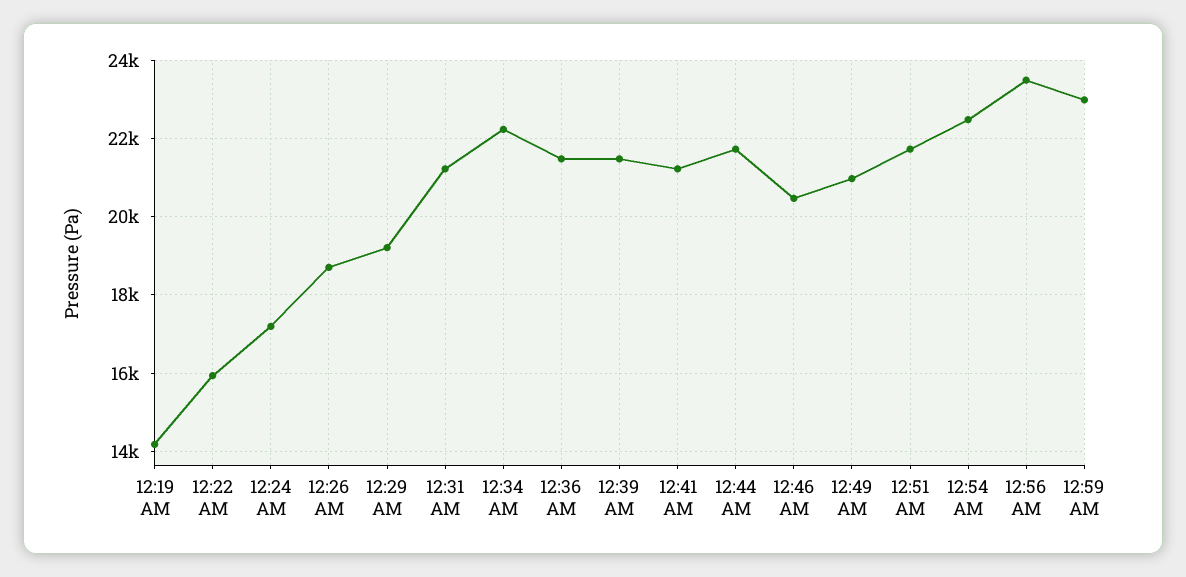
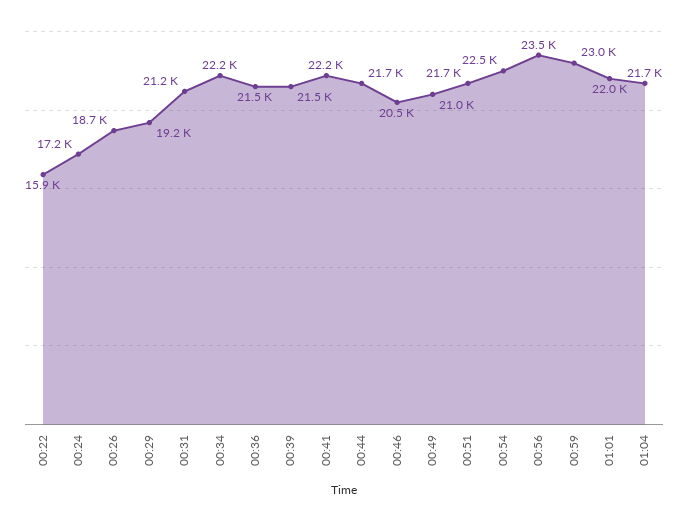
12:19 AM: 14200 -> none
12:41 AM: 21200 -> 22200
01:01: none -> 22000
01:04: none -> 21700

